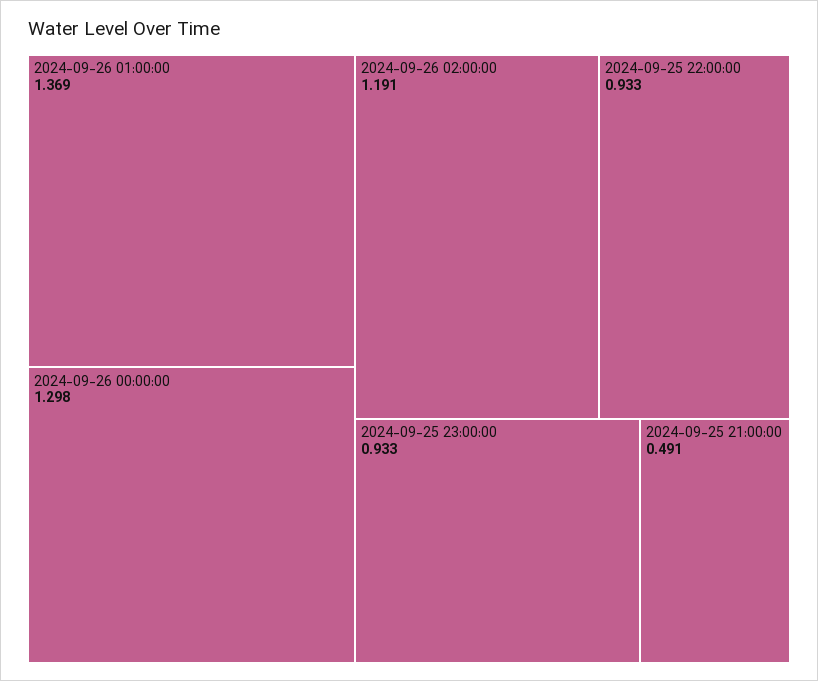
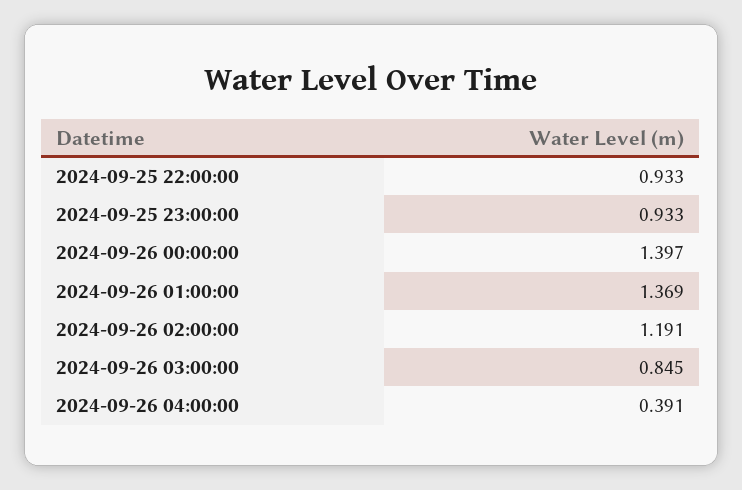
2024-09-26 00:00:00: 1.298 -> 1.397
2024-09-25 21:00:00: 0.491 -> none
2024-09-26 03:00:00: none -> 0.845
2024-09-26 04:00:00: none -> 0.391

